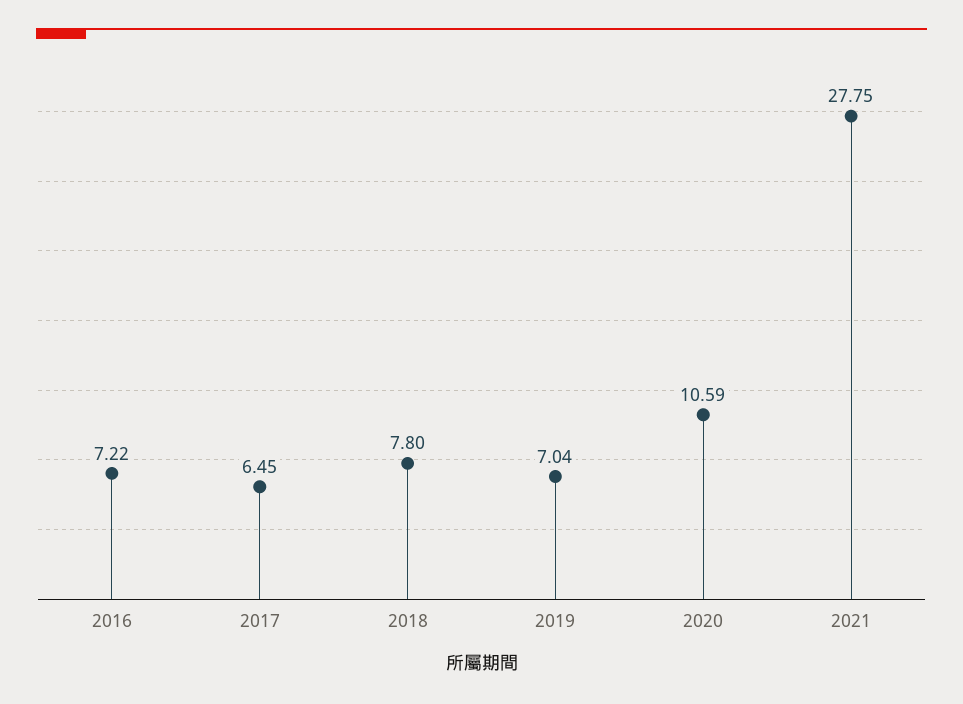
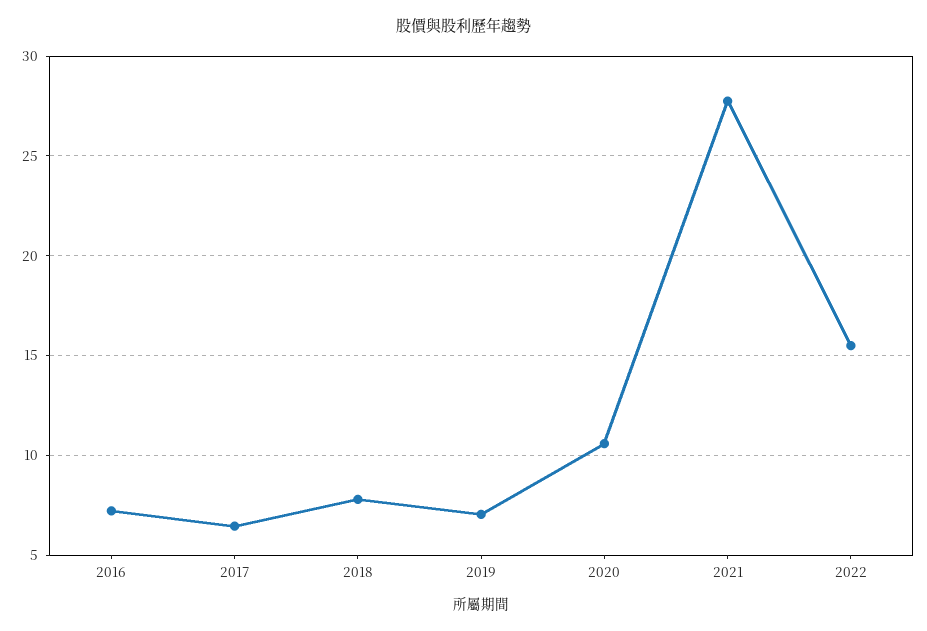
2022: none -> 15.5

